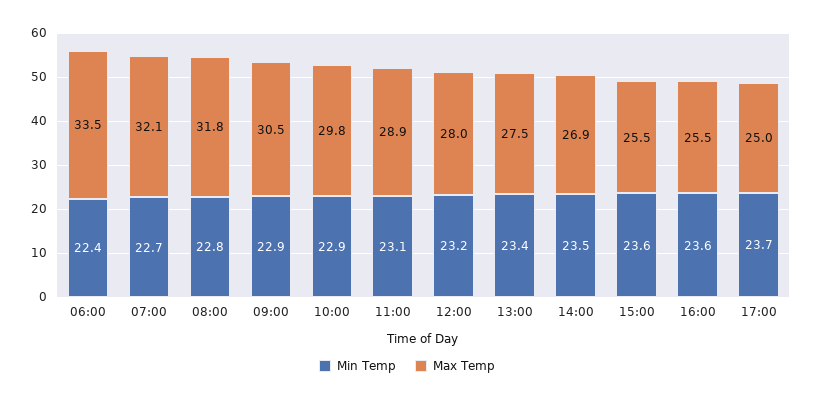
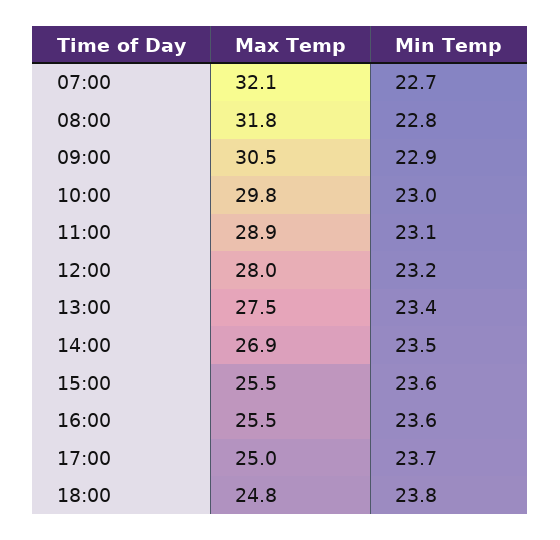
Min Temp, 06:00: 22.4 -> none
Max Temp, 06:00: 33.5 -> none
Min Temp, 10:00: 22.9 -> 23
Max Temp, 18:00: none -> 24.8
Min Temp, 18:00: none -> 23.8

